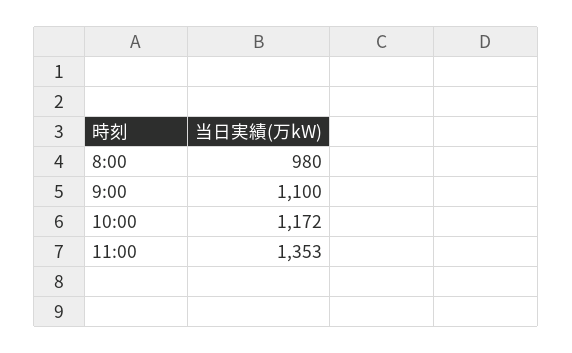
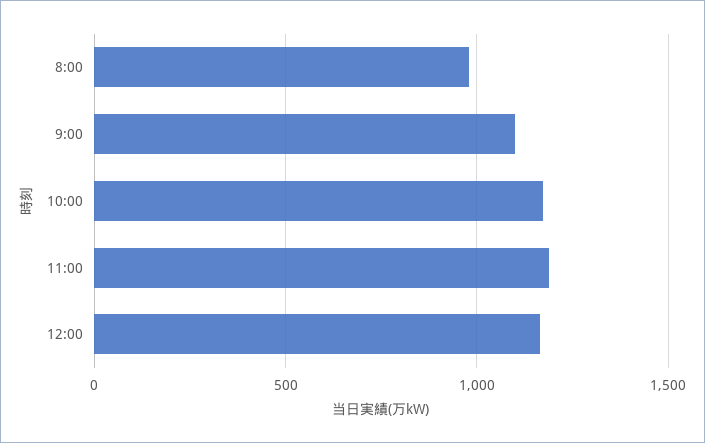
11:00: 1353 -> 1200
12:00: none -> 1150

